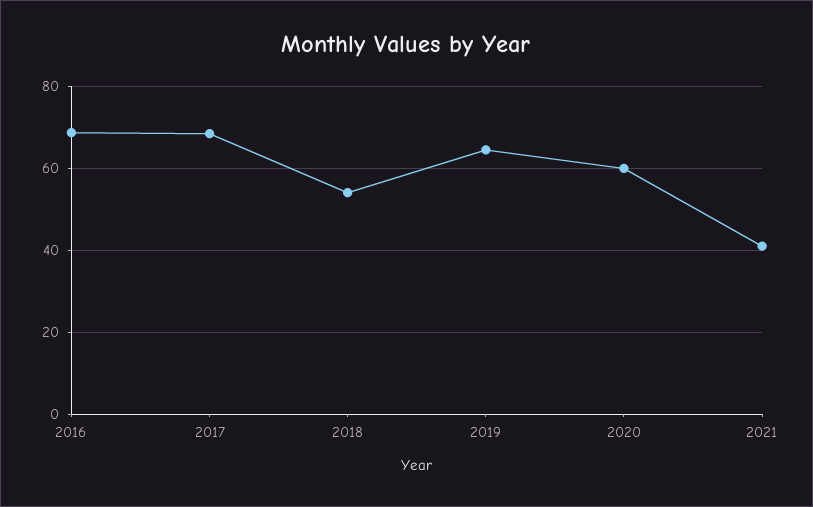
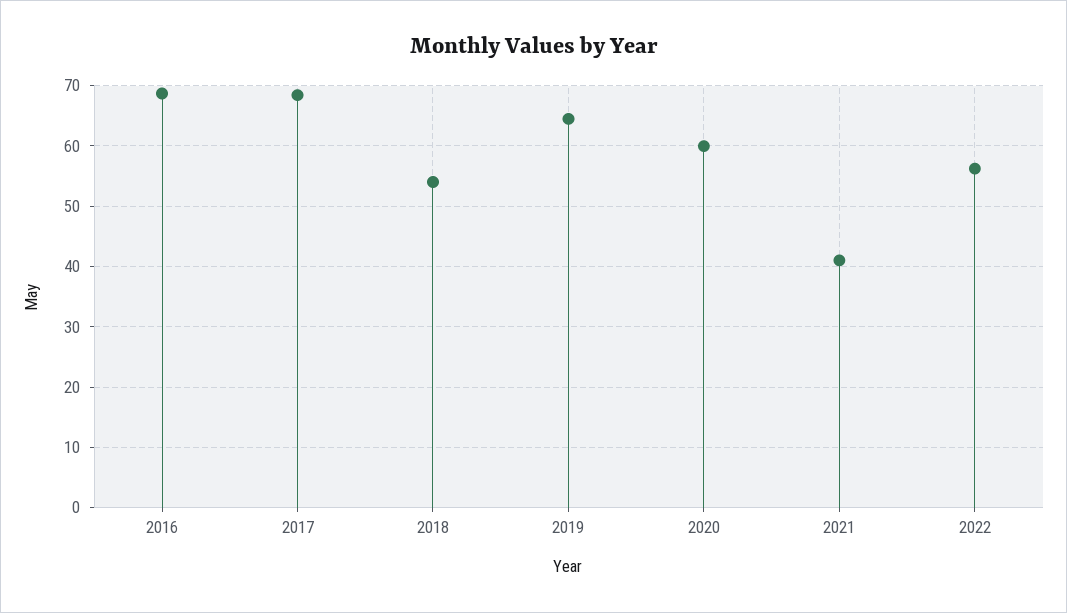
2022: none -> 56

